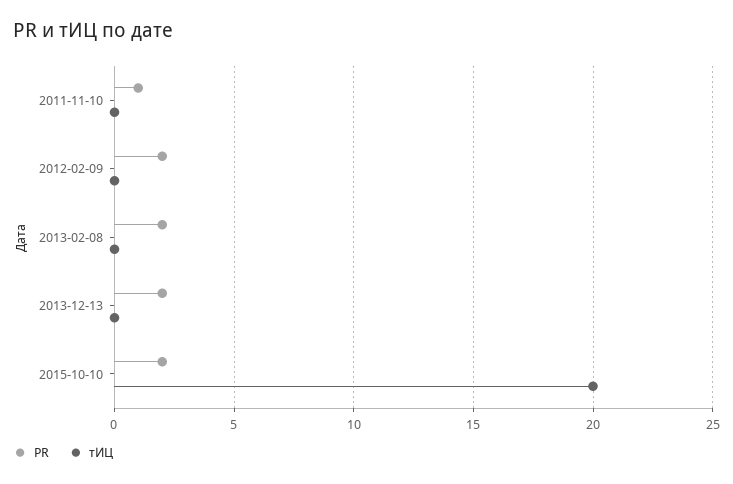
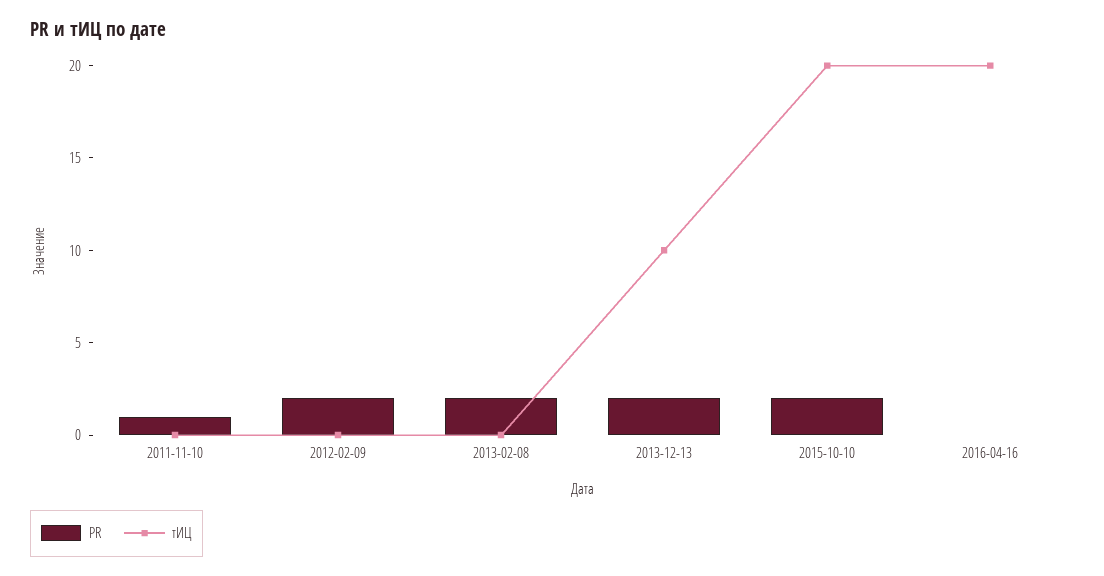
тИЦ, 2013-12-13: 0 -> 10
PR, 2016-04-16: none -> 0
тИЦ, 2016-04-16: none -> 20

